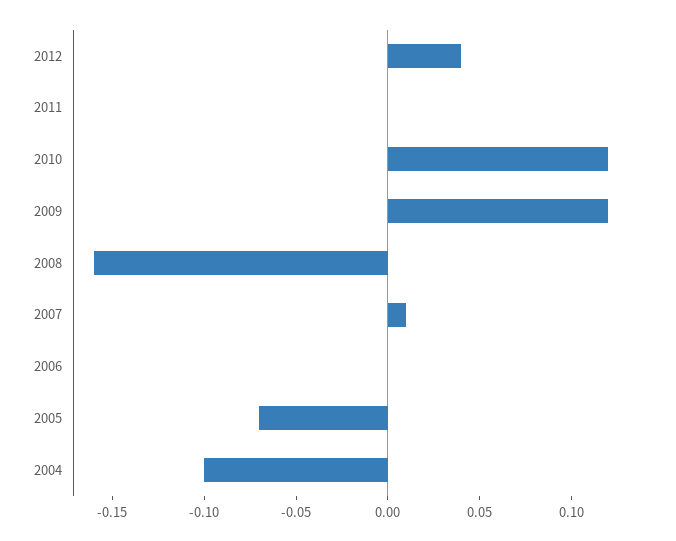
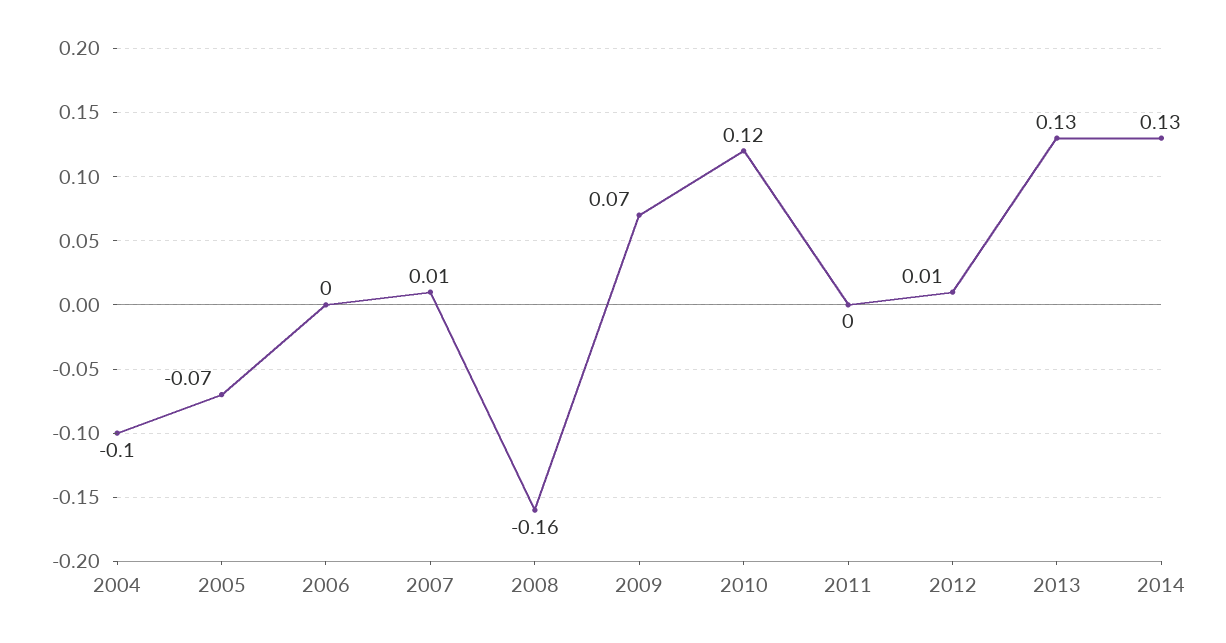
2012: 0.04 -> 0.01
2009: 0.12 -> 0.07
2013: none -> 0.13
2014: none -> 0.13

